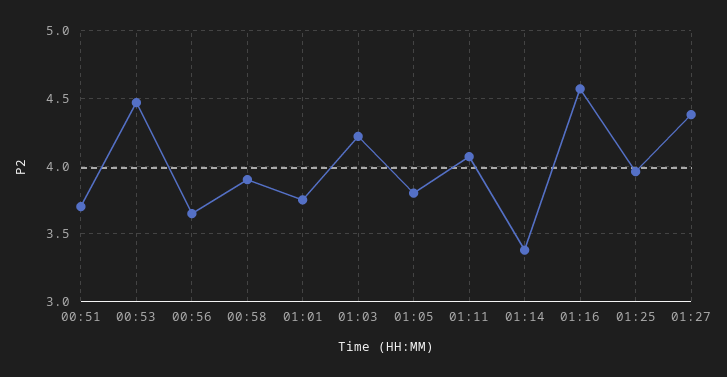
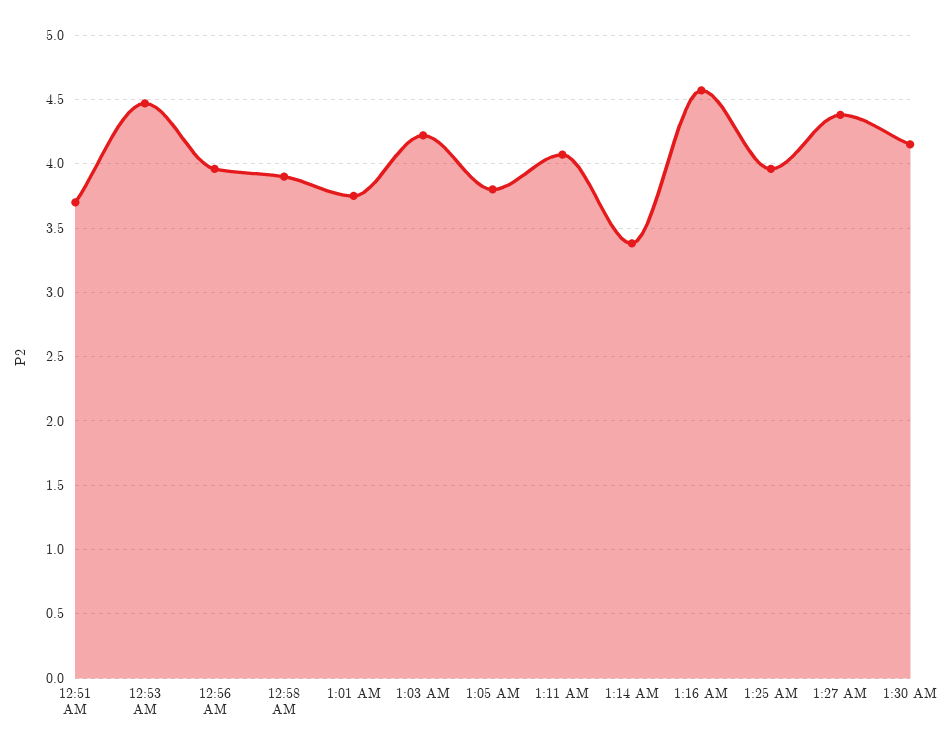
00:56: 3.65 -> 3.95
1:30 AM: none -> 4.15

